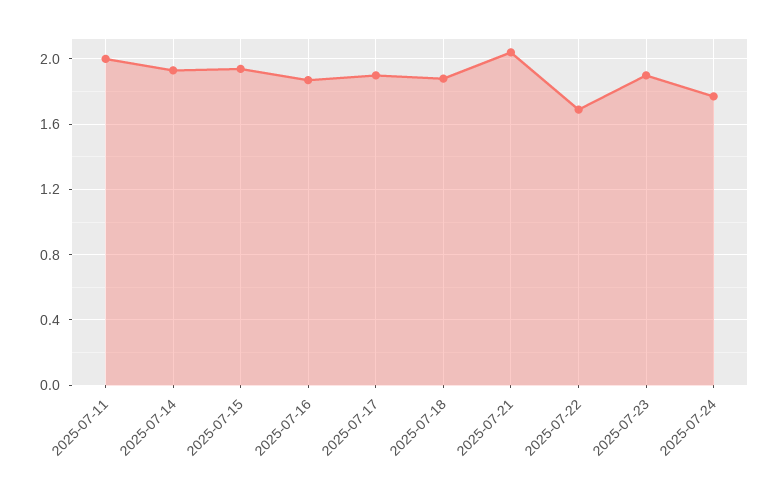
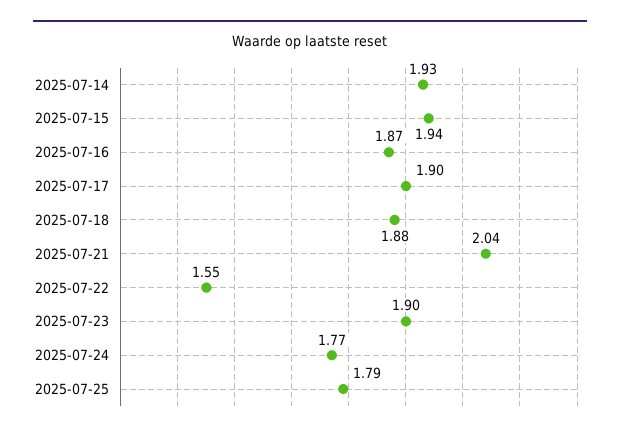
2025-07-11: 2 -> none
2025-07-22: 1.7 -> 1.55
2025-07-25: none -> 1.79

